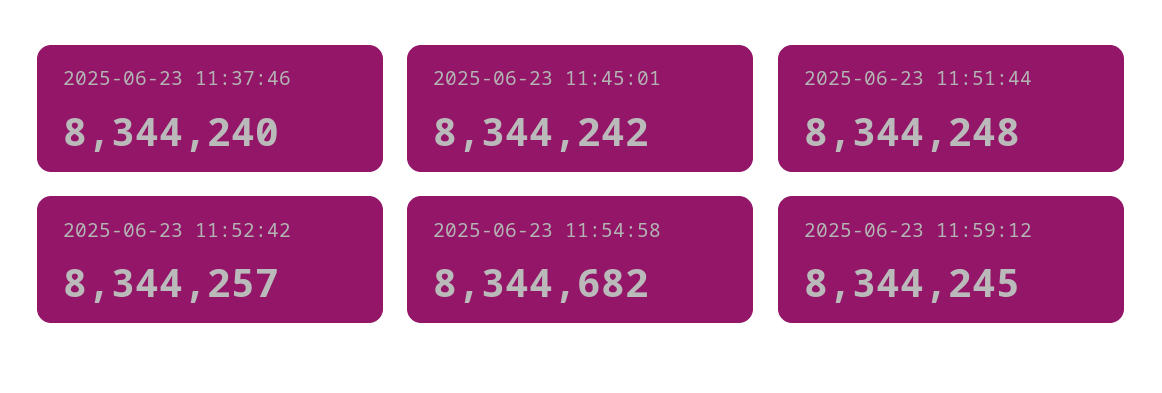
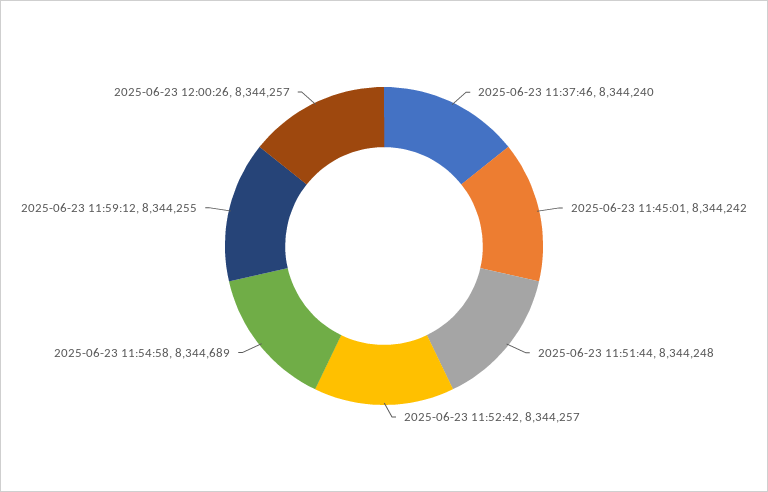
2025-06-23 11:54:58: 8344682 -> 8344689
2025-06-23 11:59:12: 8344245 -> 8344255
2025-06-23 12:00:26: none -> 8344257

